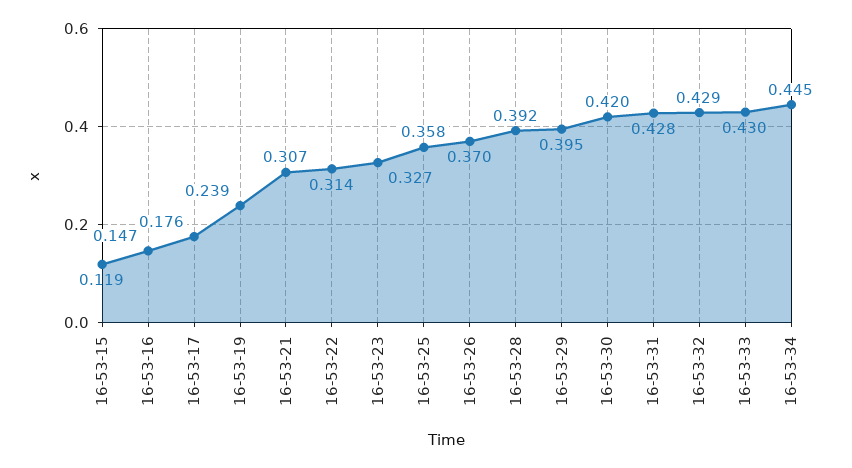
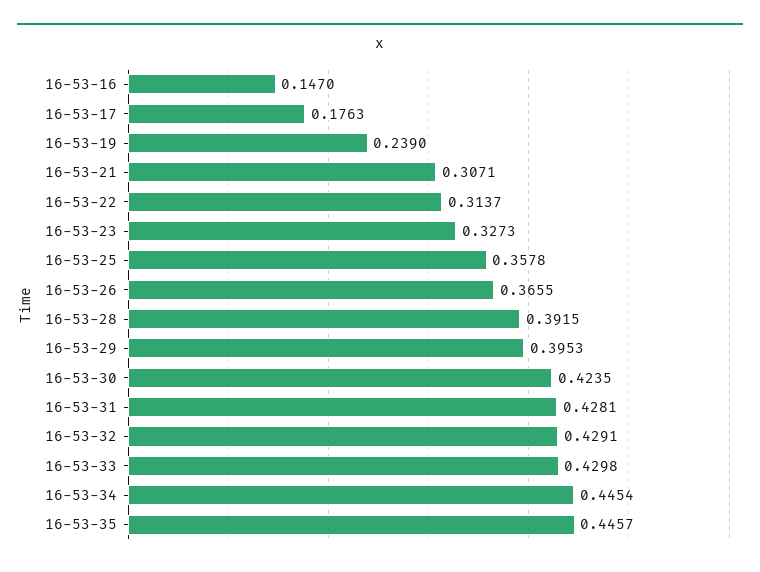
16-53-15: 0.119 -> none
16-53-26: 0.37 -> 0.3655
16-53-30: 0.42 -> 0.4235
16-53-35: none -> 0.4457

